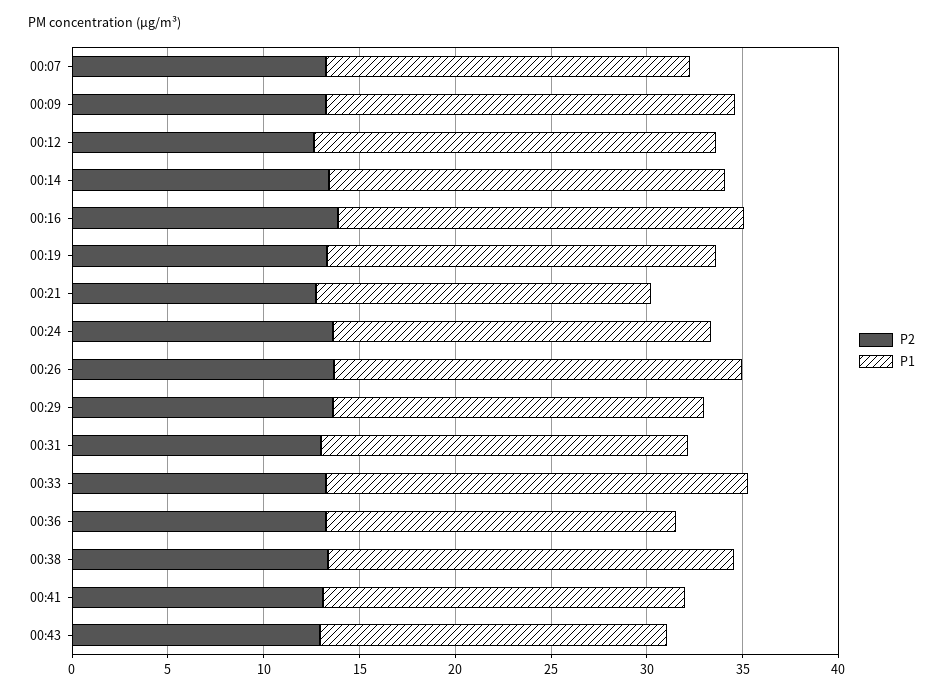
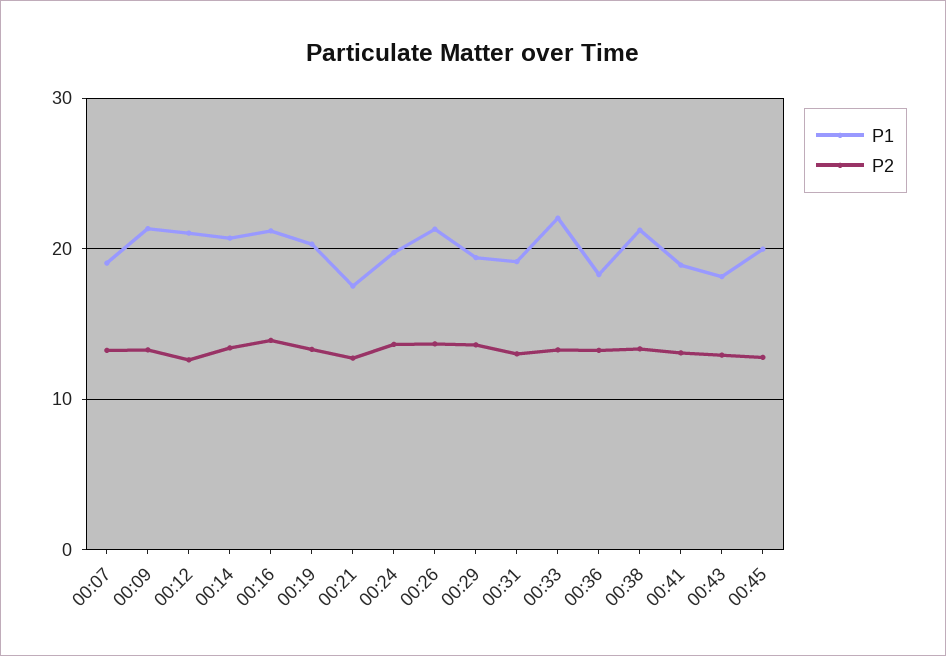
P1, 00:45: none -> 20
P2, 00:45: none -> 13

